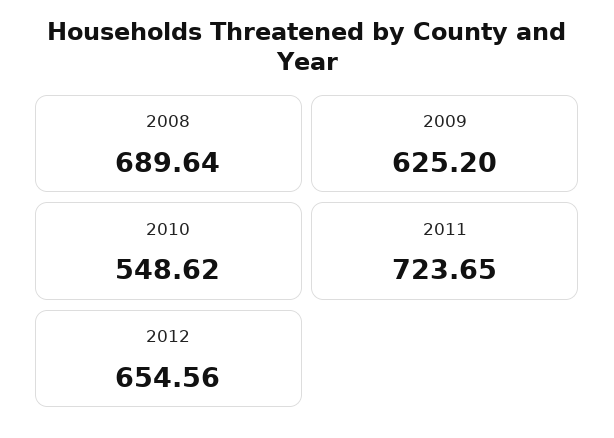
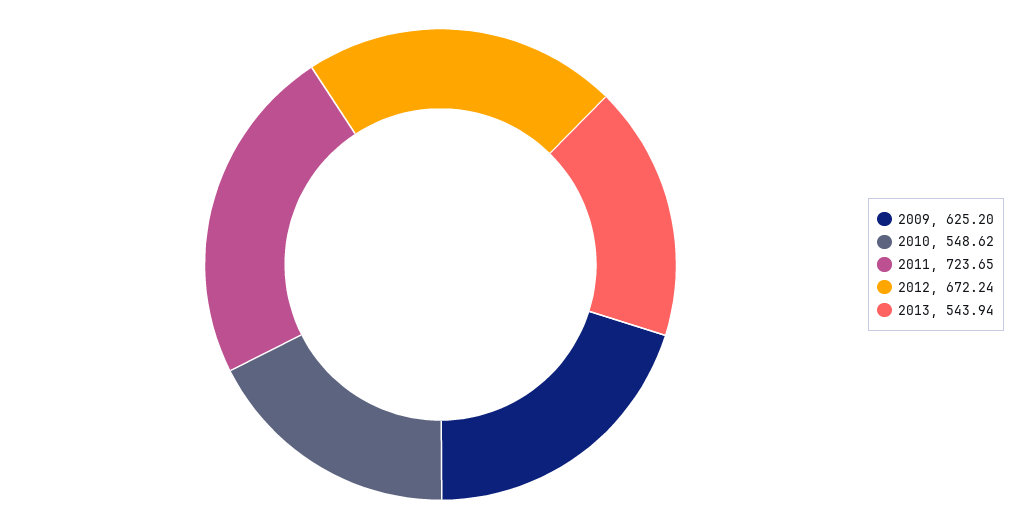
2008: 689.64 -> none
2012: 654.56 -> 672.24
2013: none -> 543.94

